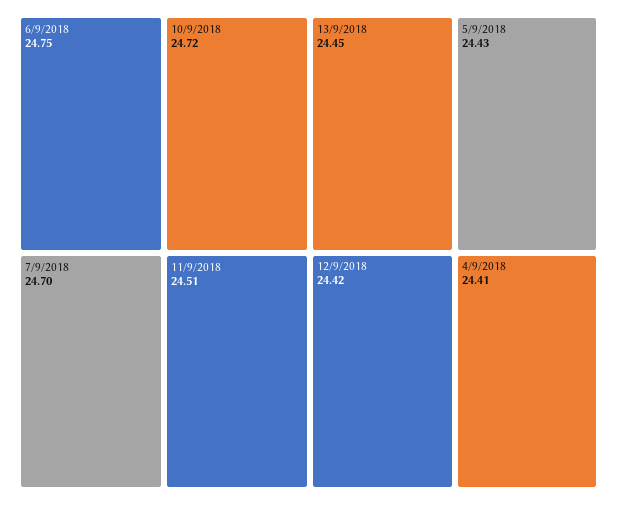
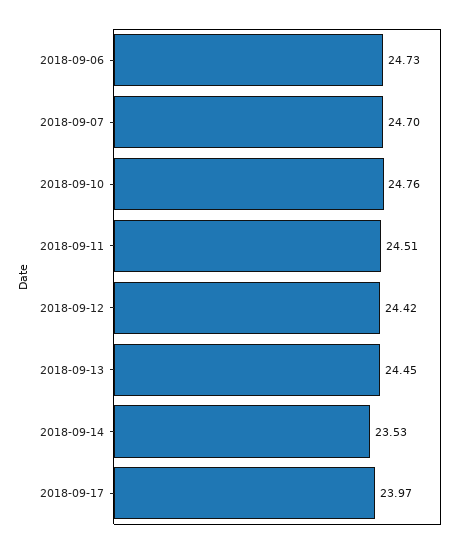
6/9/2018: 24.75 -> 24.73
10/9/2018: 24.72 -> 24.76
5/9/2018: 24.43 -> none
4/9/2018: 24.41 -> none
2018-09-14: none -> 23.53
2018-09-17: none -> 23.97

